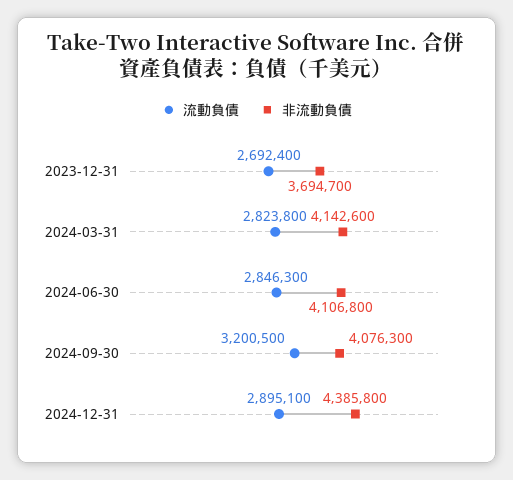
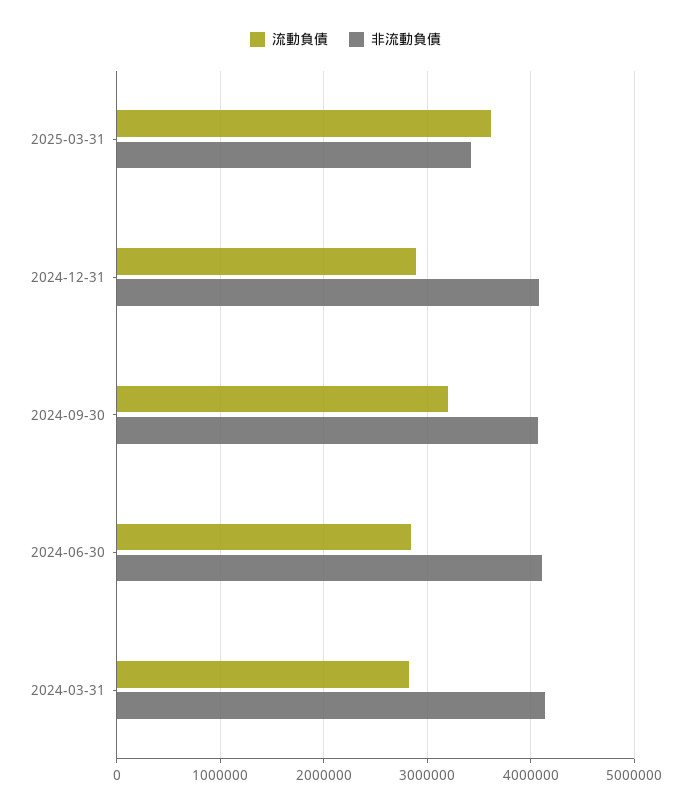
流動負債, 2023-12-31: 2692400 -> none
非流動負債, 2023-12-31: 3694700 -> none
非流動負債, 2024-12-31: 4385800 -> 4100000
流動負債, 2025-03-31: none -> 3600000
非流動負債, 2025-03-31: none -> 3400000

